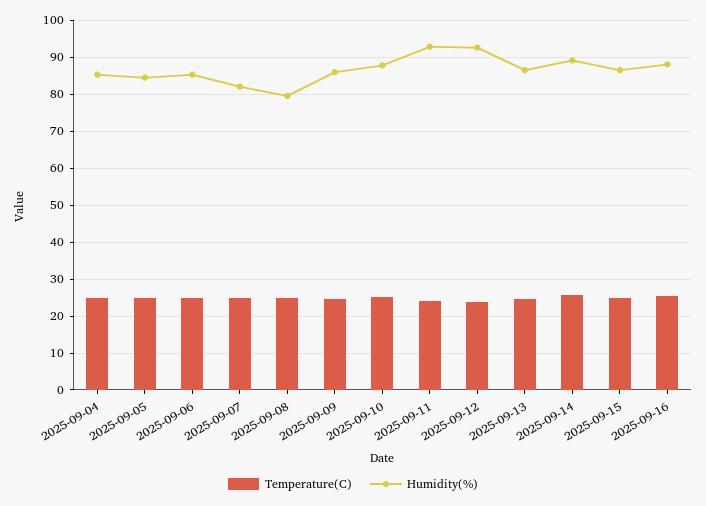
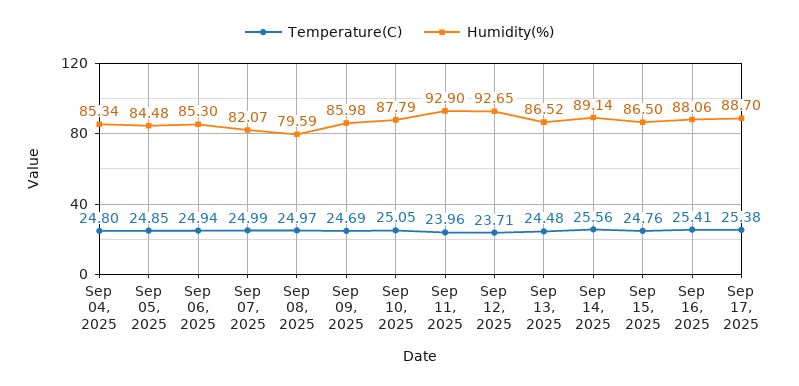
Temperature(C), Sep 17, 2025: none -> 25.38
Humidity(%), Sep 17, 2025: none -> 88.7

